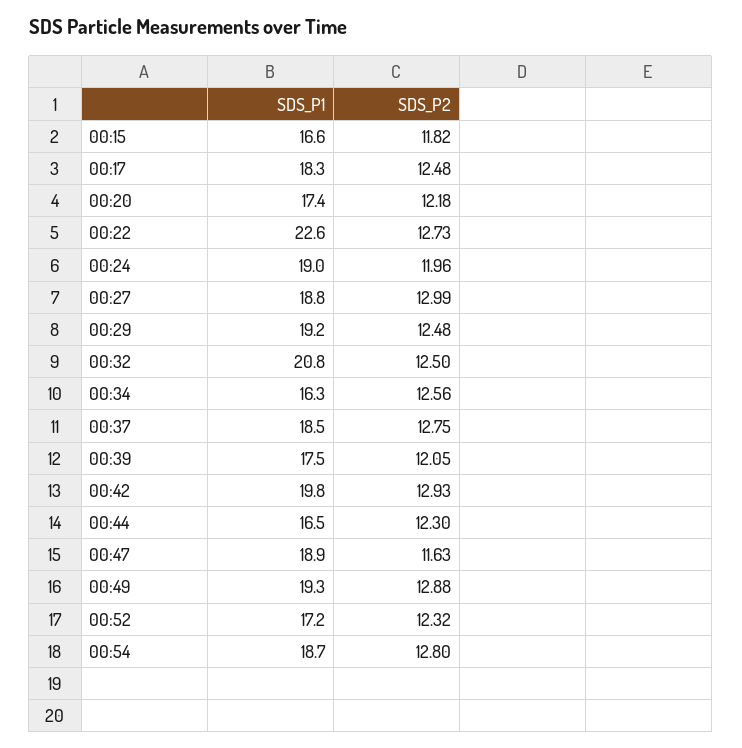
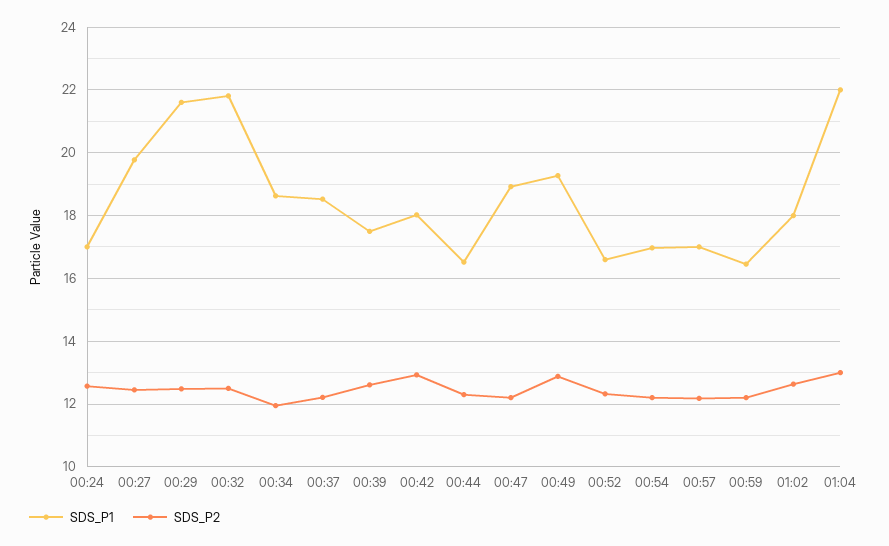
SDS_P1, 00:15: 16.6 -> none
SDS_P2, 00:15: 11.82 -> none
SDS_P1, 00:17: 18.3 -> none
SDS_P2, 00:17: 12.48 -> none
SDS_P1, 00:20: 17.4 -> none
SDS_P2, 00:20: 12.18 -> none
SDS_P1, 00:22: 22.6 -> none
SDS_P2, 00:22: 12.73 -> none
SDS_P1, 00:24: 19 -> 17
SDS_P2, 00:24: 11.96 -> 12.6
SDS_P1, 00:27: 18.8 -> 19.8
SDS_P2, 00:27: 12.99 -> 12.4
SDS_P1, 00:29: 19.2 -> 21.6
SDS_P1, 00:32: 20.8 -> 21.8
SDS_P1, 00:34: 16.3 -> 18.6
SDS_P2, 00:34: 12.56 -> 12
SDS_P2, 00:37: 12.75 -> 12.2
SDS_P2, 00:39: 12.05 -> 12.6
SDS_P1, 00:42: 19.8 -> 18
SDS_P2, 00:47: 11.63 -> 12.2
SDS_P1, 00:52: 17.2 -> 16.6
SDS_P1, 00:54: 18.7 -> 17
SDS_P2, 00:54: 12.8 -> 12.2
SDS_P1, 00:57: none -> 17
SDS_P2, 00:57: none -> 12.2
SDS_P1, 00:59: none -> 16.4
SDS_P2, 00:59: none -> 12.2
SDS_P1, 01:02: none -> 18
SDS_P2, 01:02: none -> 12.6
SDS_P1, 01:04: none -> 22
SDS_P2, 01:04: none -> 13

